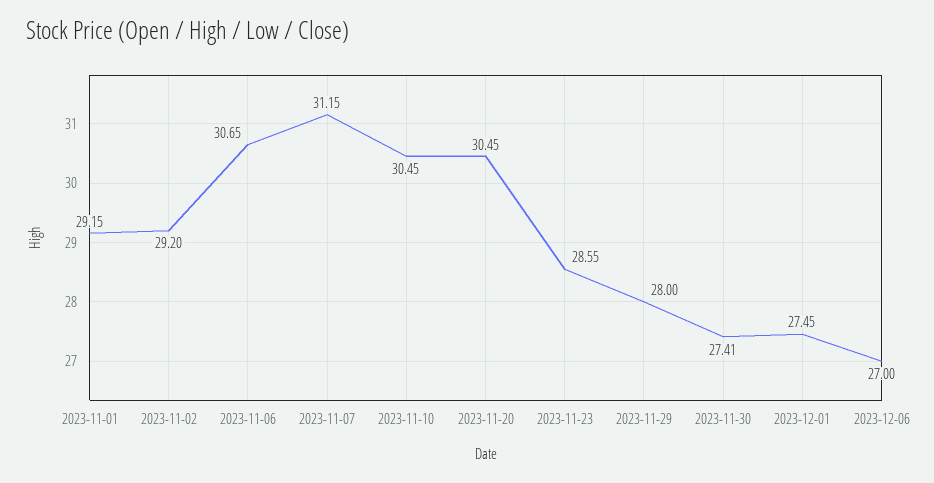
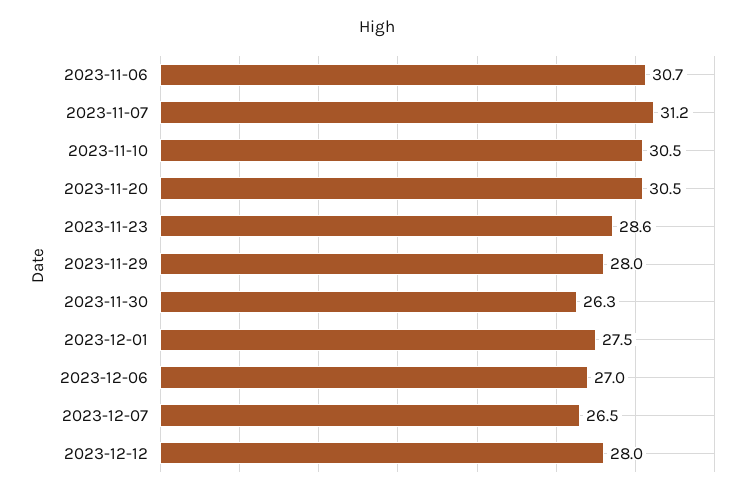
2023-11-01: 29.15 -> none
2023-11-02: 29.2 -> none
2023-11-30: 27.41 -> 26.3
2023-12-07: none -> 26.5
2023-12-12: none -> 28

